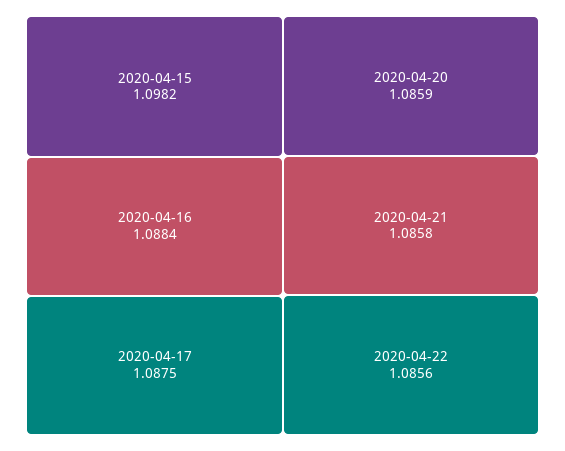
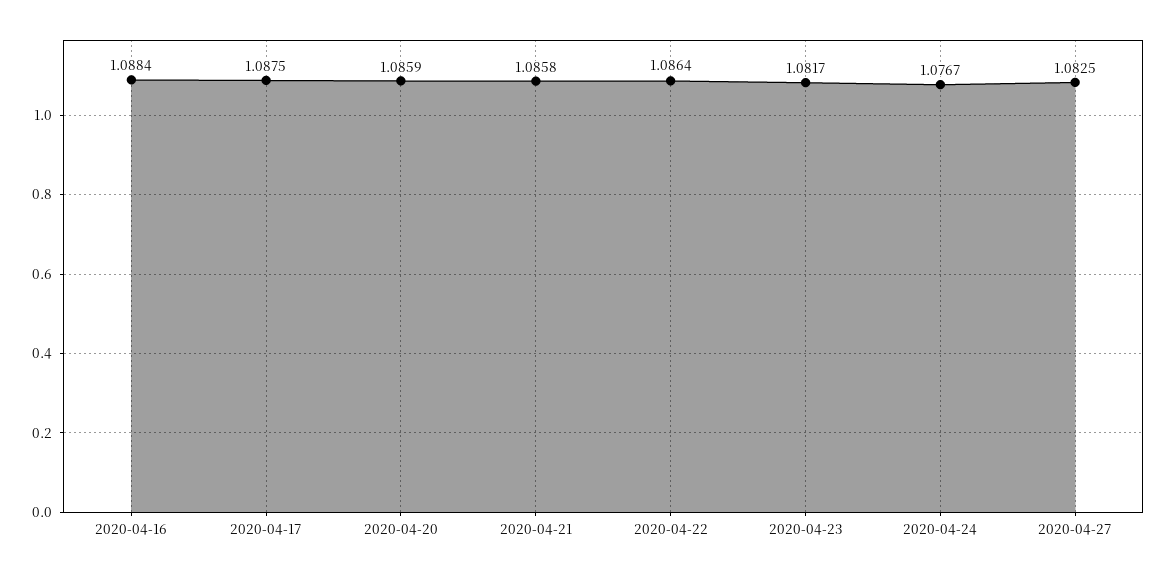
2020-04-15: 1.0982 -> none
2020-04-22: 1.0856 -> 1.0864
2020-04-23: none -> 1.0817
2020-04-24: none -> 1.0767
2020-04-27: none -> 1.0825

